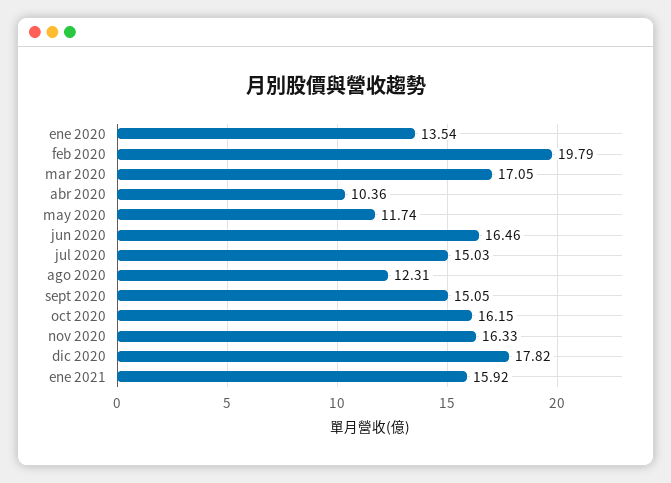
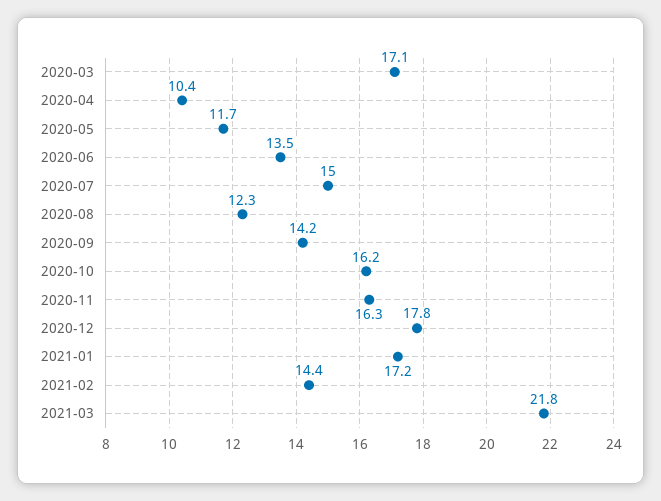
ene 2020: 13.54 -> none
feb 2020: 19.79 -> none
jun 2020: 16.46 -> 13.5
sept 2020: 15.05 -> 14.2
ene 2021: 15.92 -> 17.2
2021-02: none -> 14.4
2021-03: none -> 21.8

